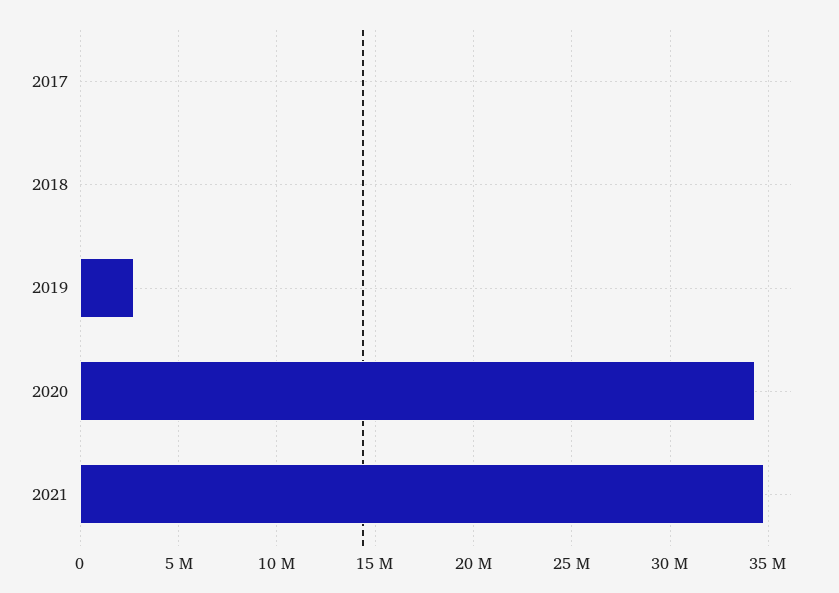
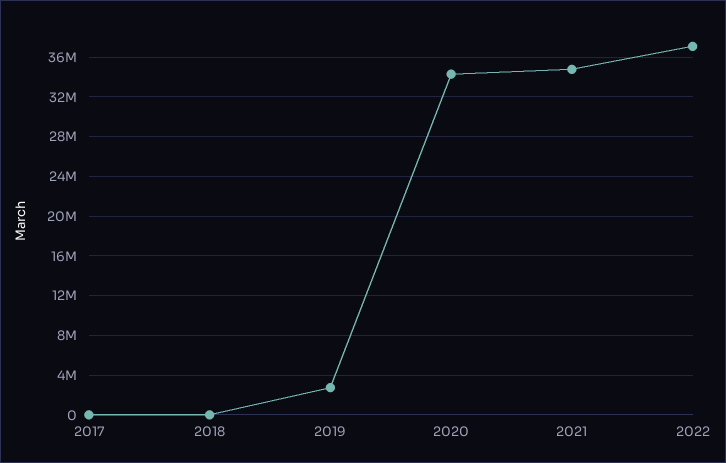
2022: none -> 37000000

